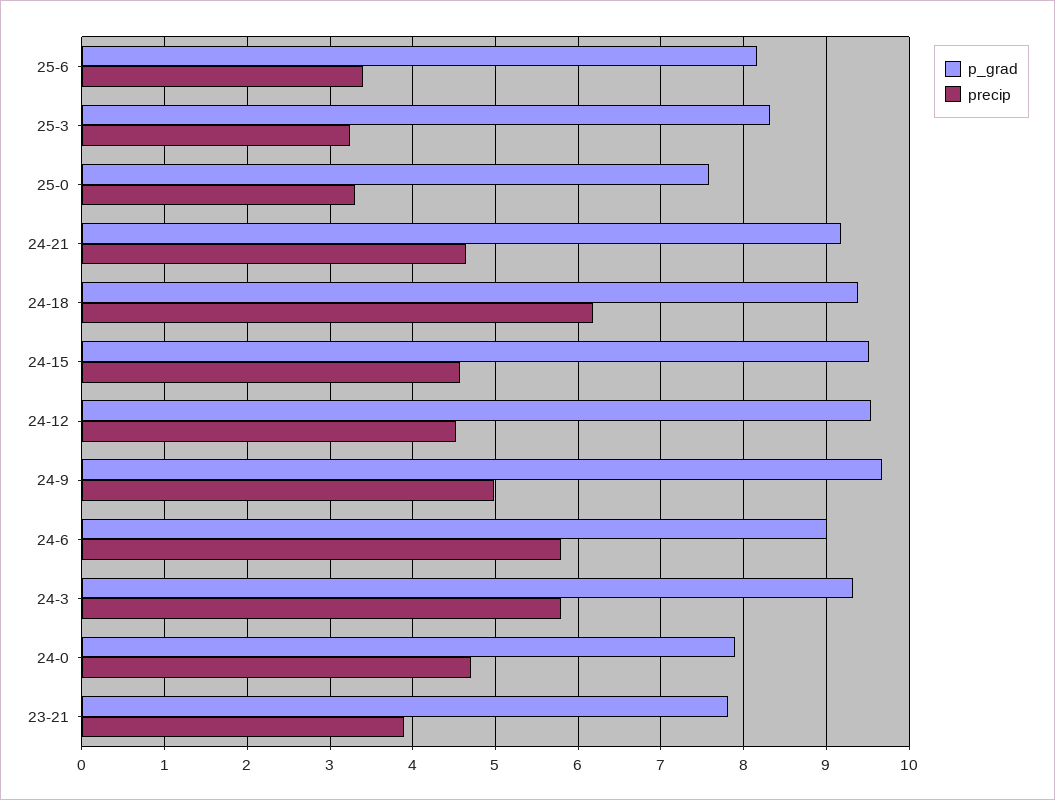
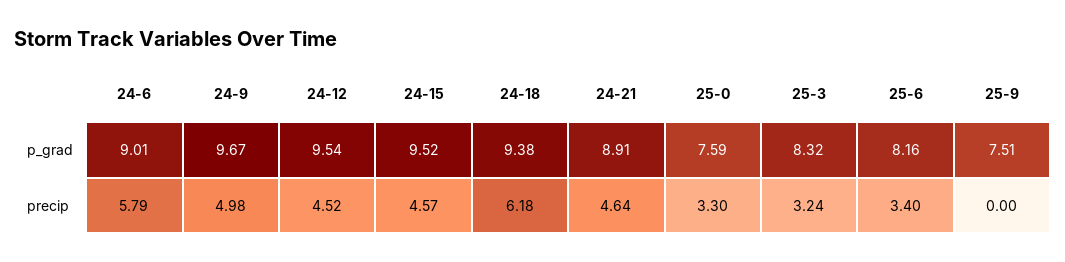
p_grad, 24-21: 9.2 -> 8.91
p_grad, 24-3: 9.3 -> none
precip, 24-3: 5.8 -> none
p_grad, 24-0: 7.9 -> none
precip, 24-0: 4.7 -> none
p_grad, 23-21: 7.8 -> none
precip, 23-21: 3.9 -> none
p_grad, 25-9: none -> 7.51
precip, 25-9: none -> 0

